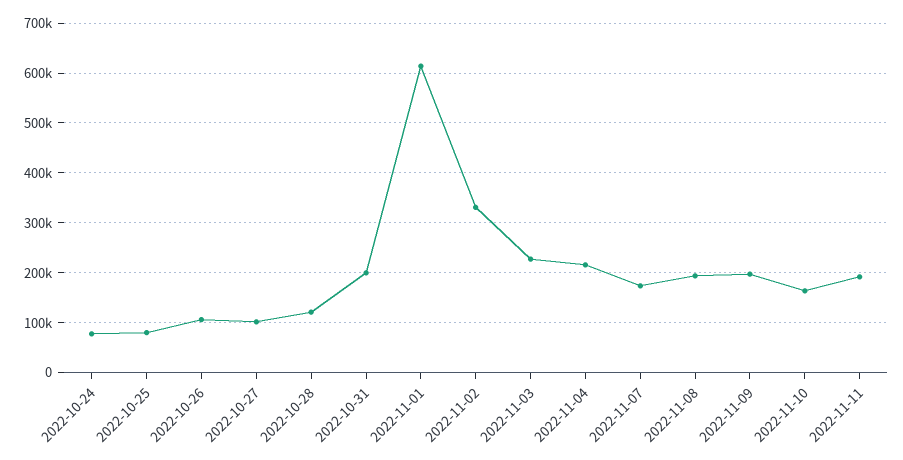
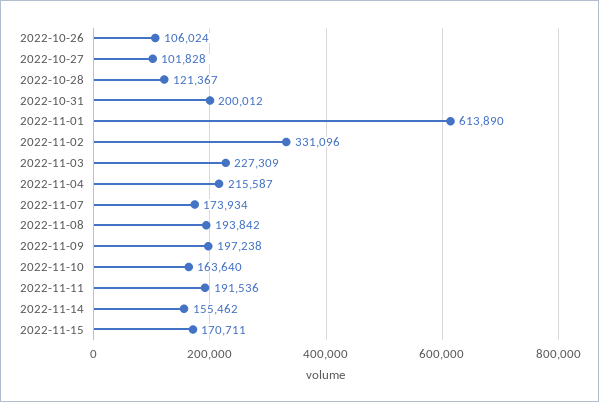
2022-10-24: 80000 -> none
2022-10-25: 80000 -> none
2022-11-14: none -> 155462
2022-11-15: none -> 170711

